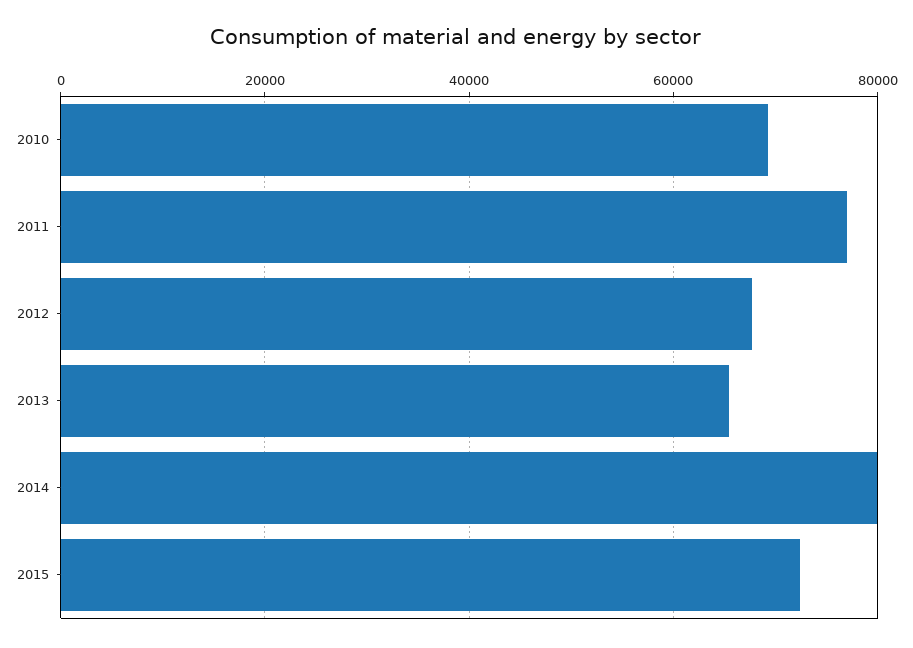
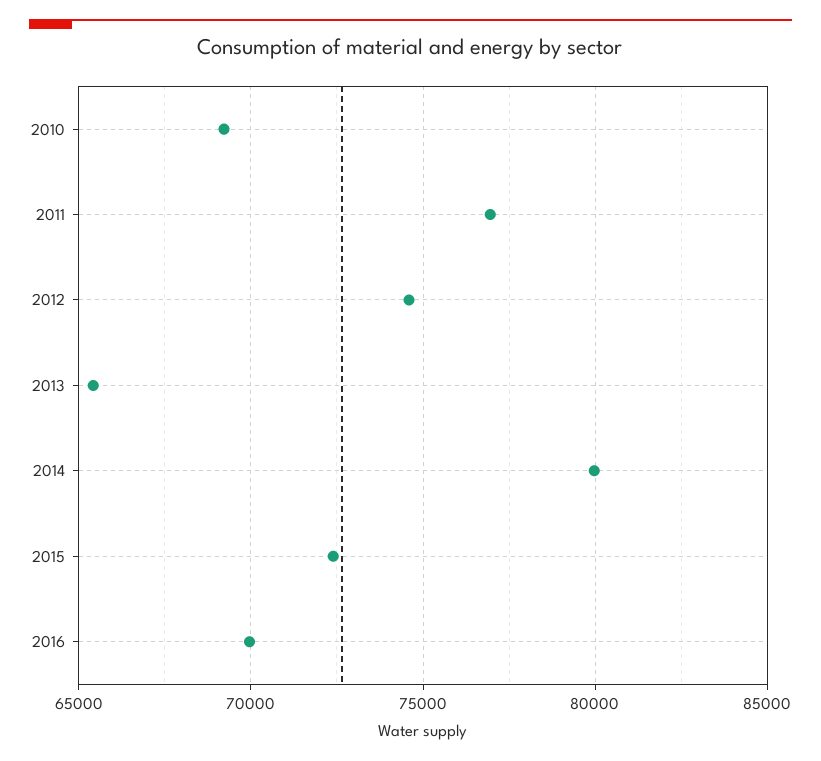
2012: 68000 -> 74500
2016: none -> 70000

